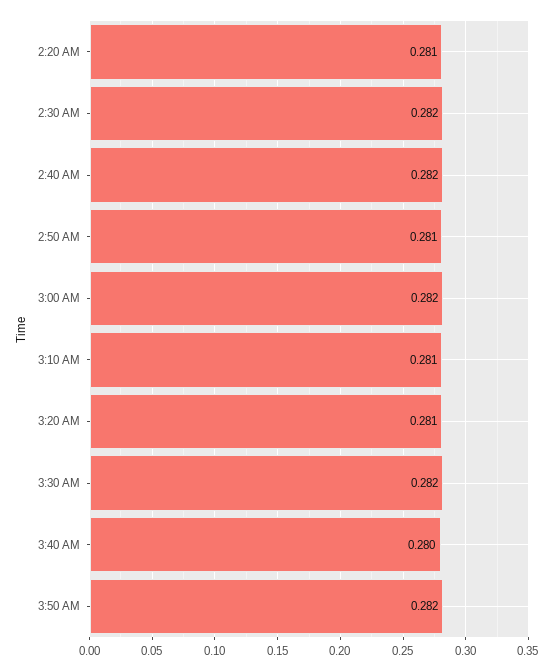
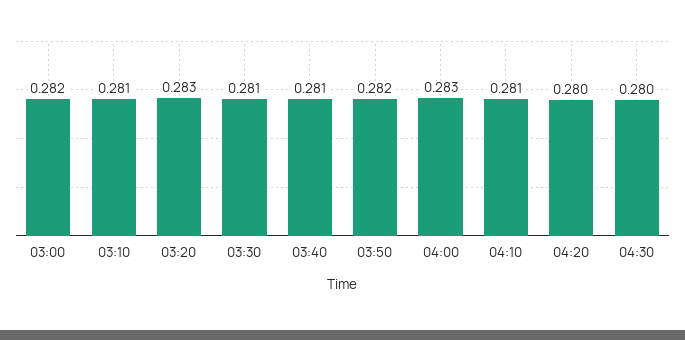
2:20 AM: 0.281 -> none
2:30 AM: 0.282 -> none
2:40 AM: 0.282 -> none
2:50 AM: 0.281 -> none
3:20 AM: 0.281 -> 0.283
3:30 AM: 0.282 -> 0.281
3:40 AM: 0.28 -> 0.281
04:00: none -> 0.283
04:10: none -> 0.281
04:20: none -> 0.28
04:30: none -> 0.28

